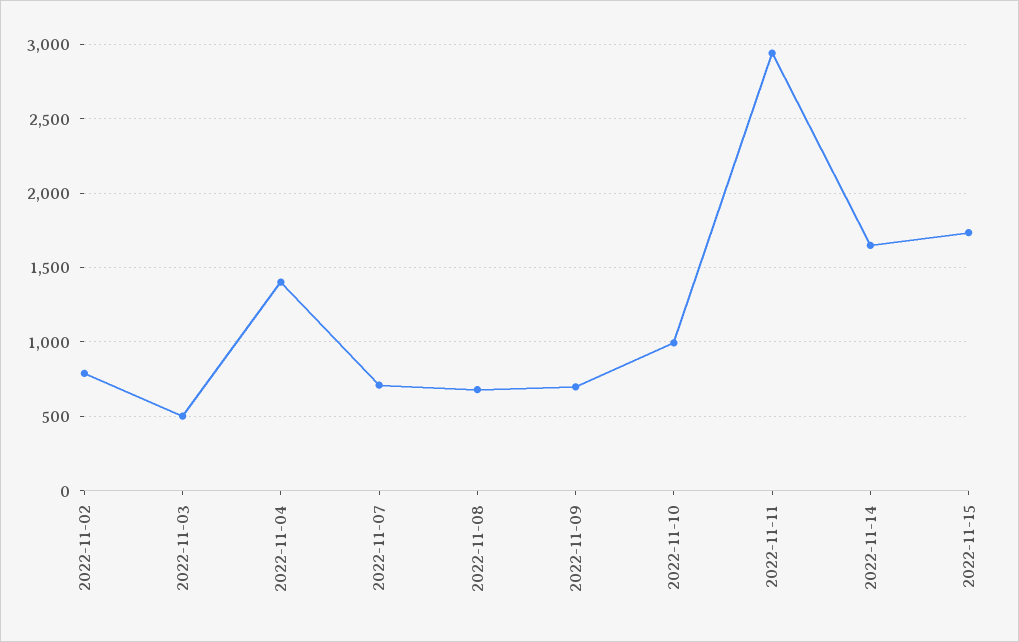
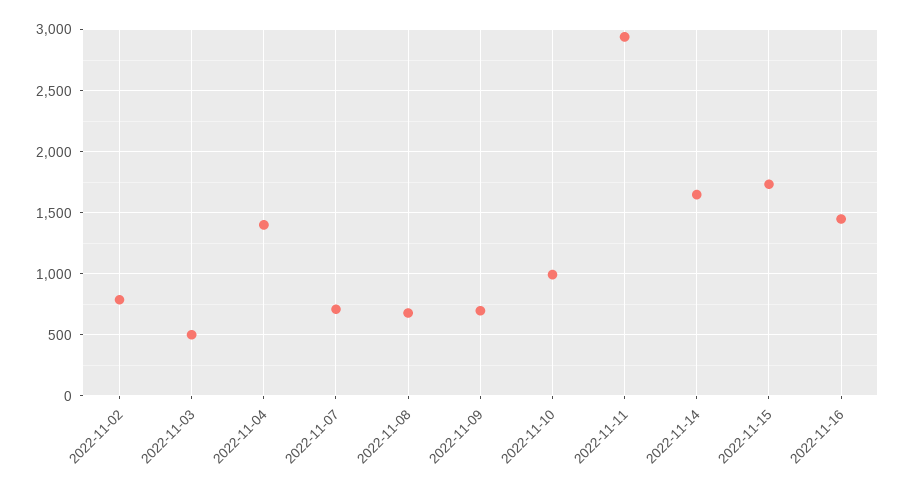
2022-11-16: none -> 1450

